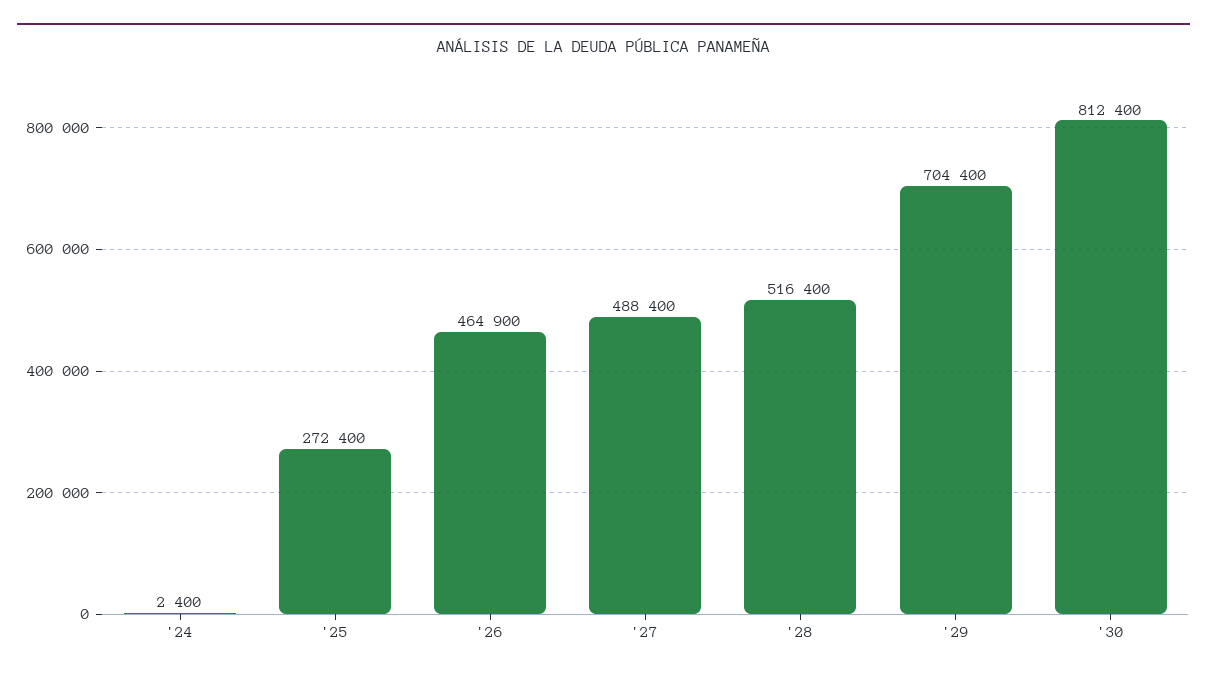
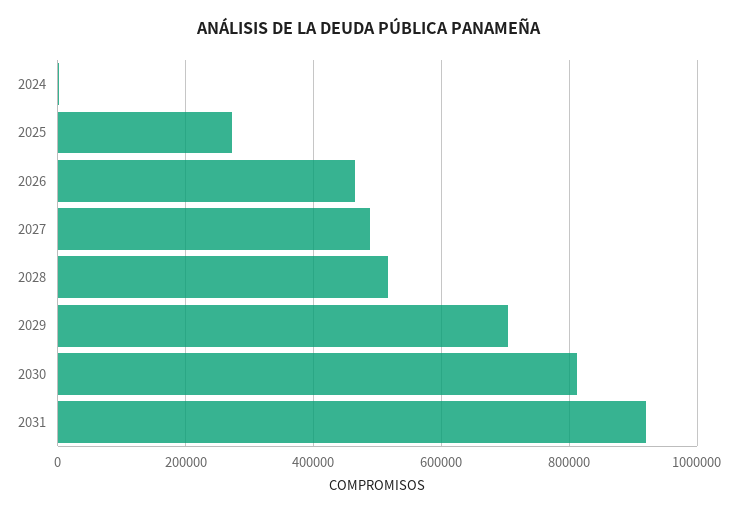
2031: none -> 920000

